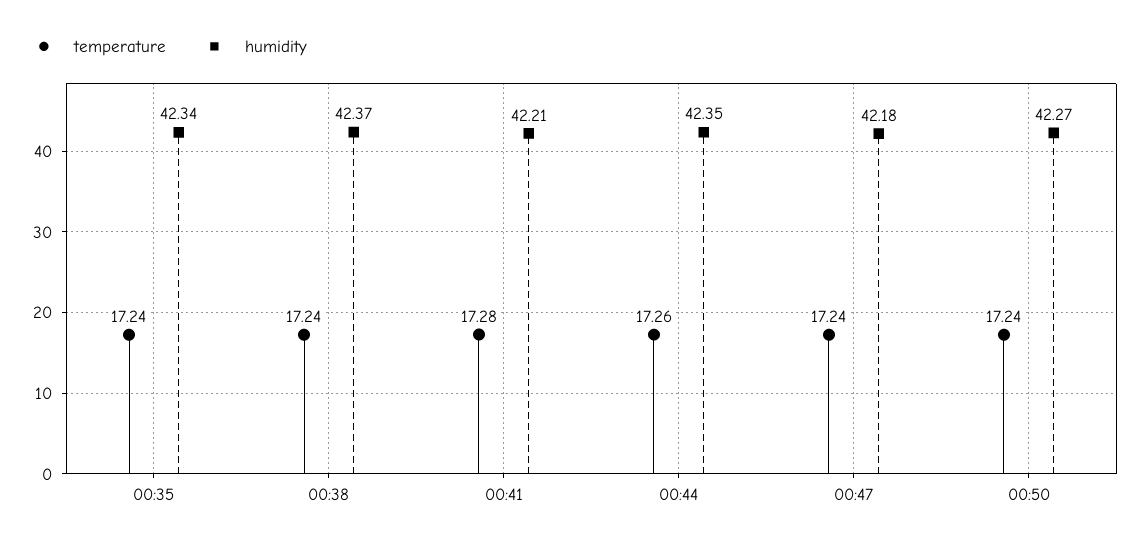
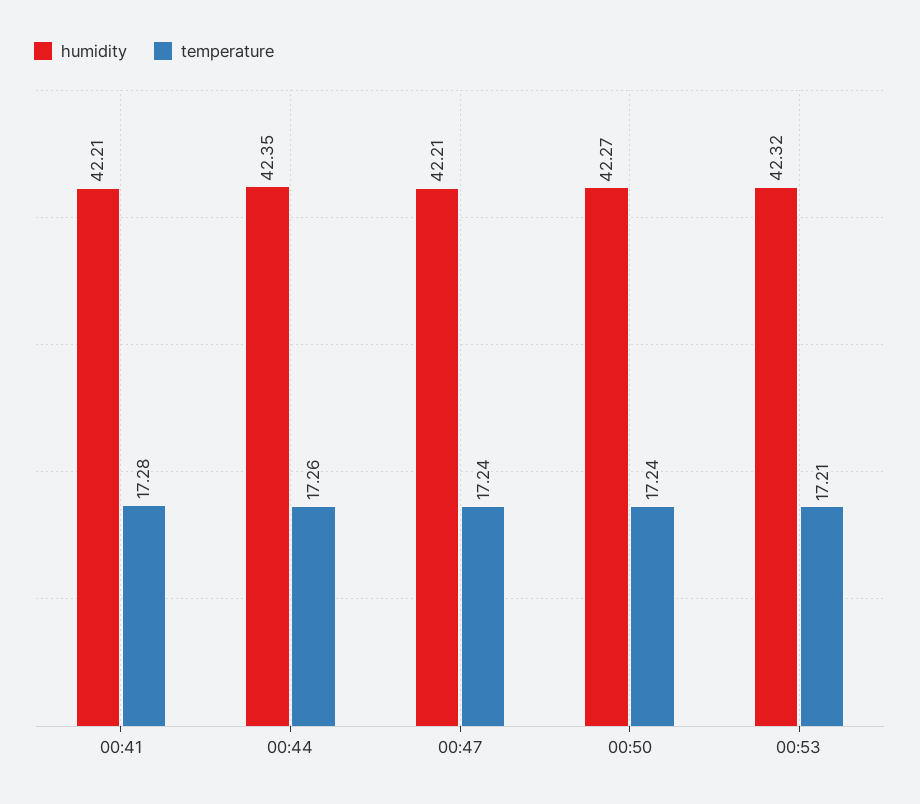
temperature, 00:35: 17.24 -> none
humidity, 00:35: 42.34 -> none
temperature, 00:38: 17.24 -> none
humidity, 00:38: 42.37 -> none
humidity, 00:47: 42.18 -> 42.21
humidity, 00:53: none -> 42.32
temperature, 00:53: none -> 17.21

